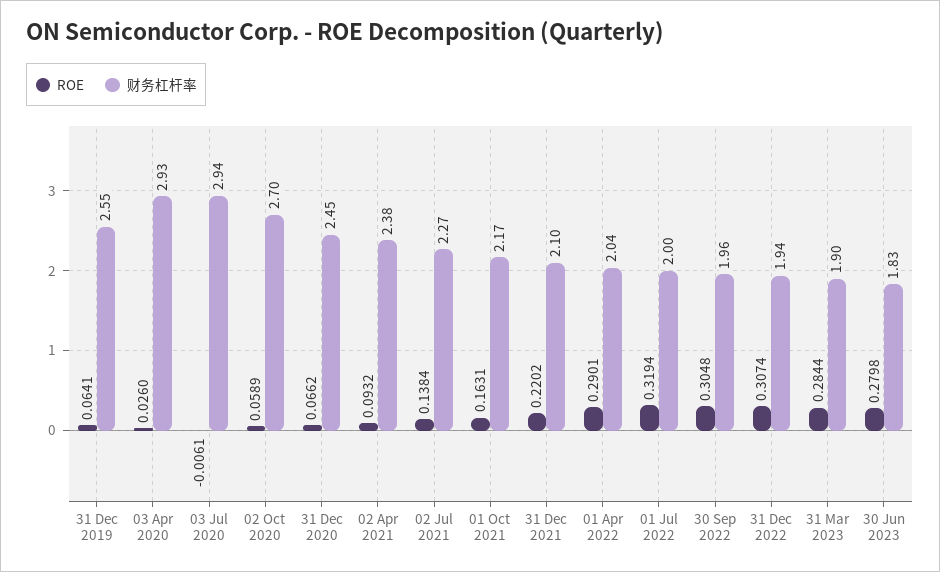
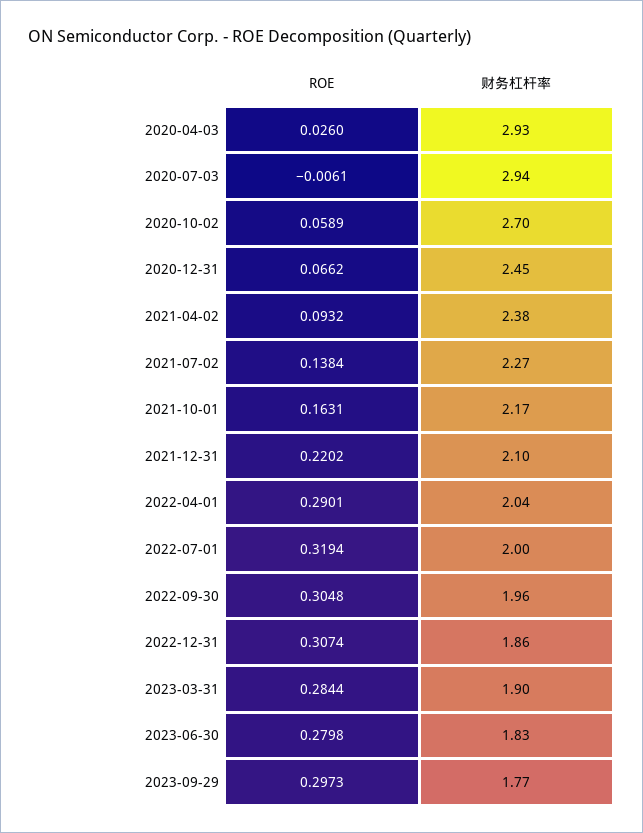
ROE, 31 Dec 2019: 0.0641 -> none
财务杠杆率, 31 Dec 2019: 2.55 -> none
财务杠杆率, 31 Dec 2022: 1.94 -> 1.86
ROE, 2023-09-29: none -> 0.2973
财务杠杆率, 2023-09-29: none -> 1.77

